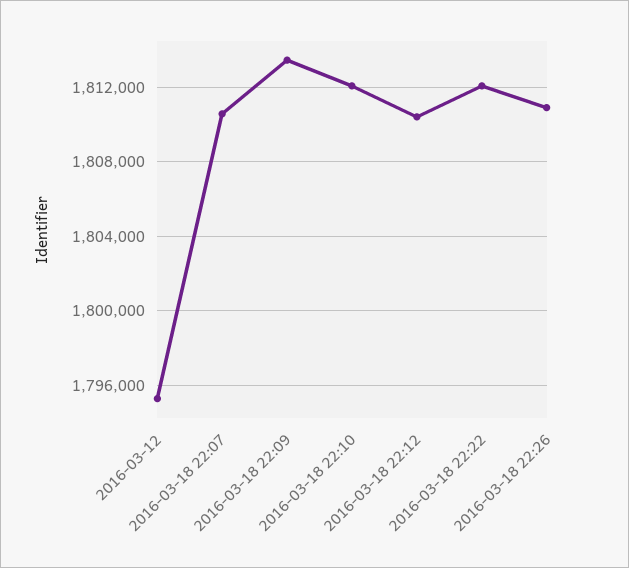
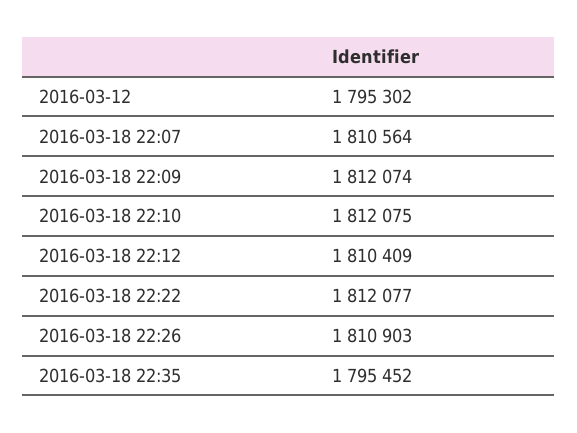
2016-03-18 22:09: 1813500 -> 1812074
2016-03-18 22:35: none -> 1795452

